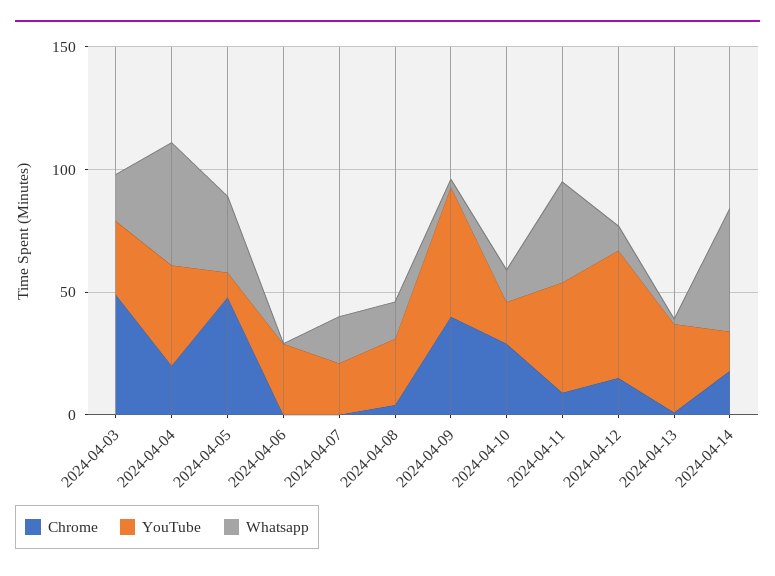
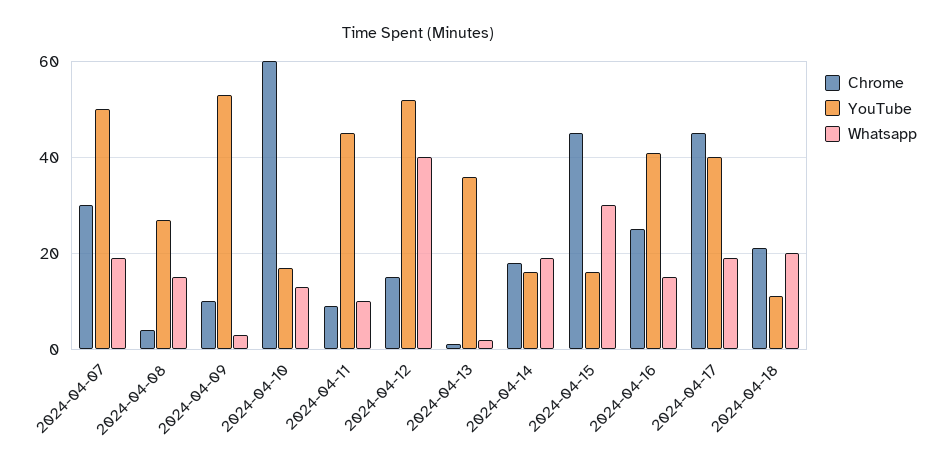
Chrome, 2024-04-03: 50 -> none
YouTube, 2024-04-03: 30 -> none
Whatsapp, 2024-04-03: 20 -> none
Chrome, 2024-04-04: 20 -> none
YouTube, 2024-04-04: 40 -> none
Whatsapp, 2024-04-04: 50 -> none
Chrome, 2024-04-05: 50 -> none
YouTube, 2024-04-05: 10 -> none
Whatsapp, 2024-04-05: 30 -> none
Chrome, 2024-04-06: 0 -> none
YouTube, 2024-04-06: 30 -> none
Whatsapp, 2024-04-06: 0 -> none
Chrome, 2024-04-07: 0 -> 30
YouTube, 2024-04-07: 20 -> 50
Chrome, 2024-04-09: 40 -> 10
Chrome, 2024-04-10: 30 -> 60
Whatsapp, 2024-04-11: 40 -> 10
Whatsapp, 2024-04-12: 10 -> 40
Whatsapp, 2024-04-14: 50 -> 20
Chrome, 2024-04-15: none -> 45
YouTube, 2024-04-15: none -> 15
Whatsapp, 2024-04-15: none -> 30
Chrome, 2024-04-16: none -> 25
YouTube, 2024-04-16: none -> 40
Whatsapp, 2024-04-16: none -> 15
Chrome, 2024-04-17: none -> 45
YouTube, 2024-04-17: none -> 40
Whatsapp, 2024-04-17: none -> 20
Chrome, 2024-04-18: none -> 20
YouTube, 2024-04-18: none -> 10
Whatsapp, 2024-04-18: none -> 20

